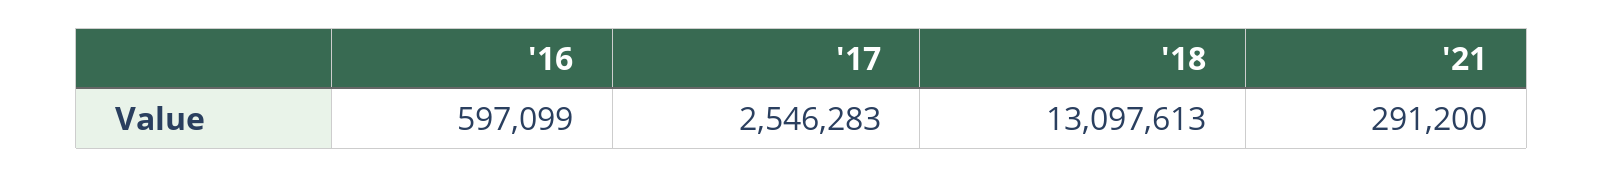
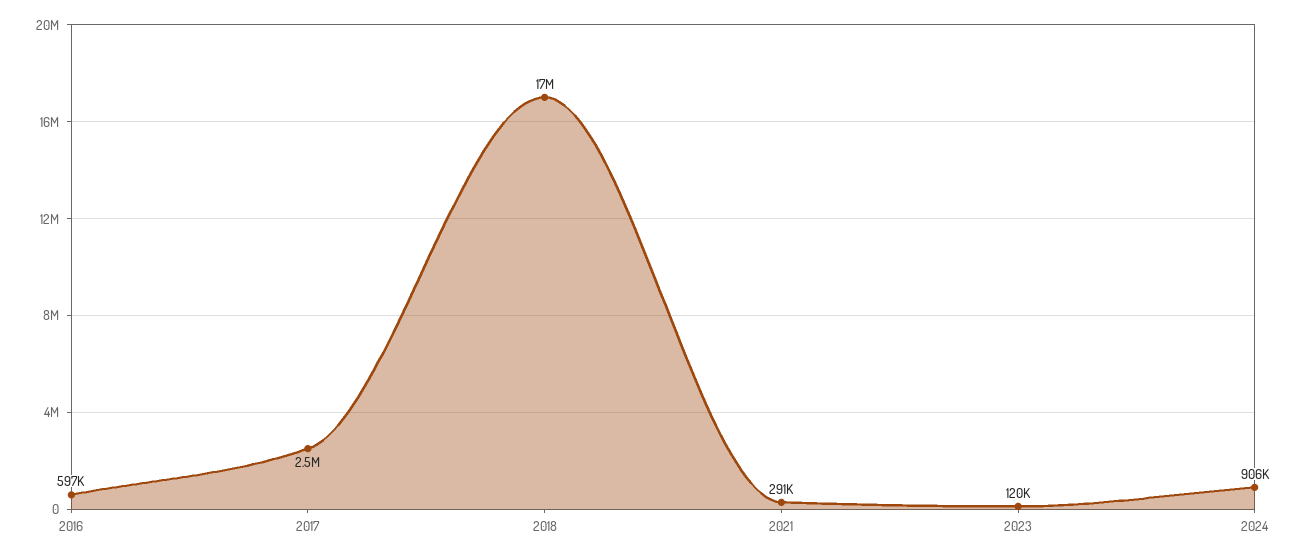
'18: 13097613 -> 17000000
2023: none -> 120000
2024: none -> 906000

